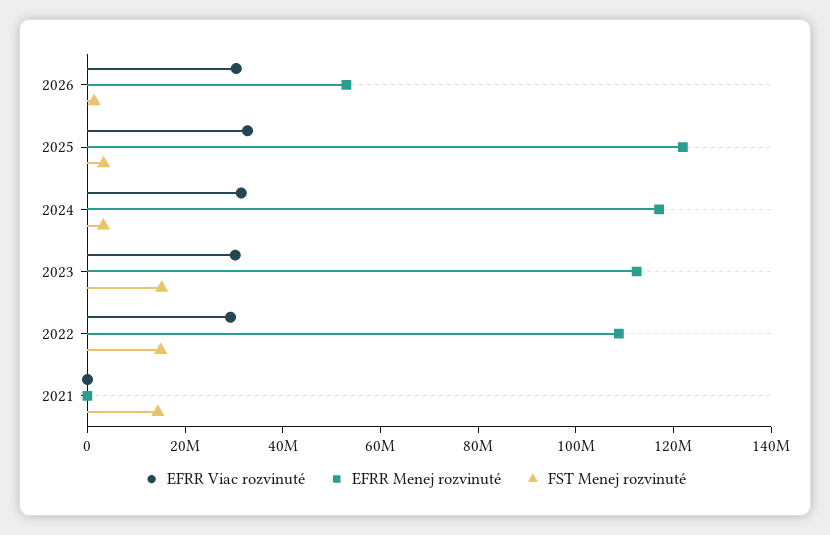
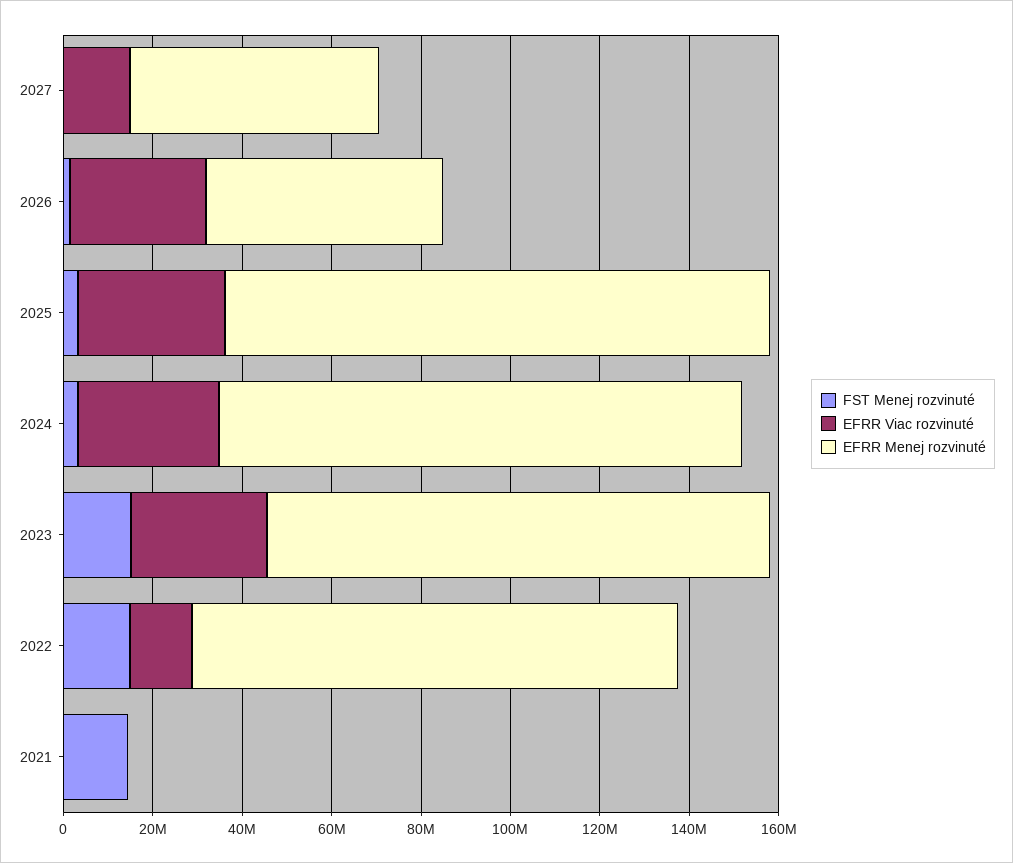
EFRR Viac rozvinuté, 2022: 30000000 -> 15000000
FST Menej rozvinuté, 2027: none -> 0
EFRR Viac rozvinuté, 2027: none -> 15000000
EFRR Menej rozvinuté, 2027: none -> 55000000

